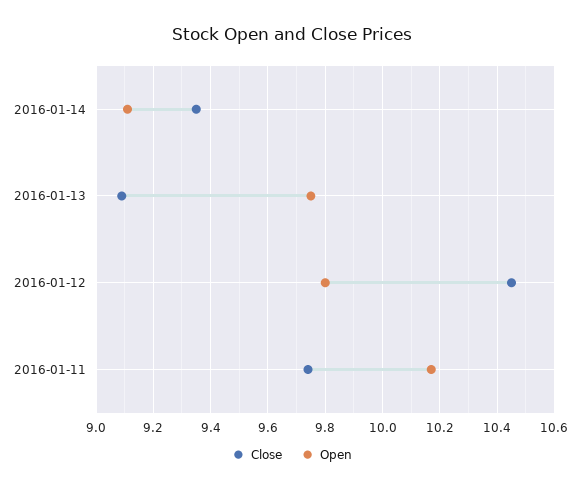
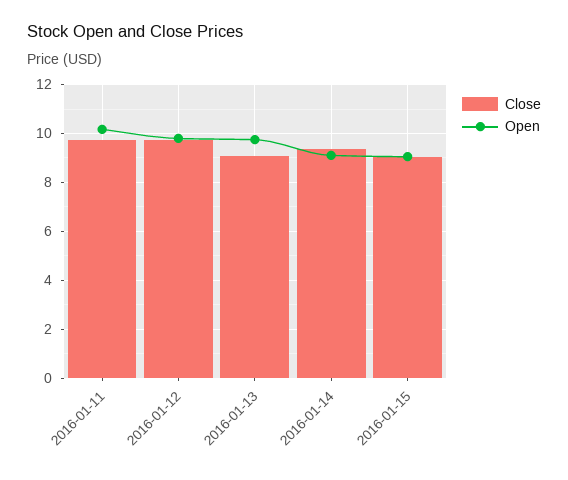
Close, 2016-01-12: 10.45 -> 9.75
Close, 2016-01-15: none -> 9
Open, 2016-01-15: none -> 9

